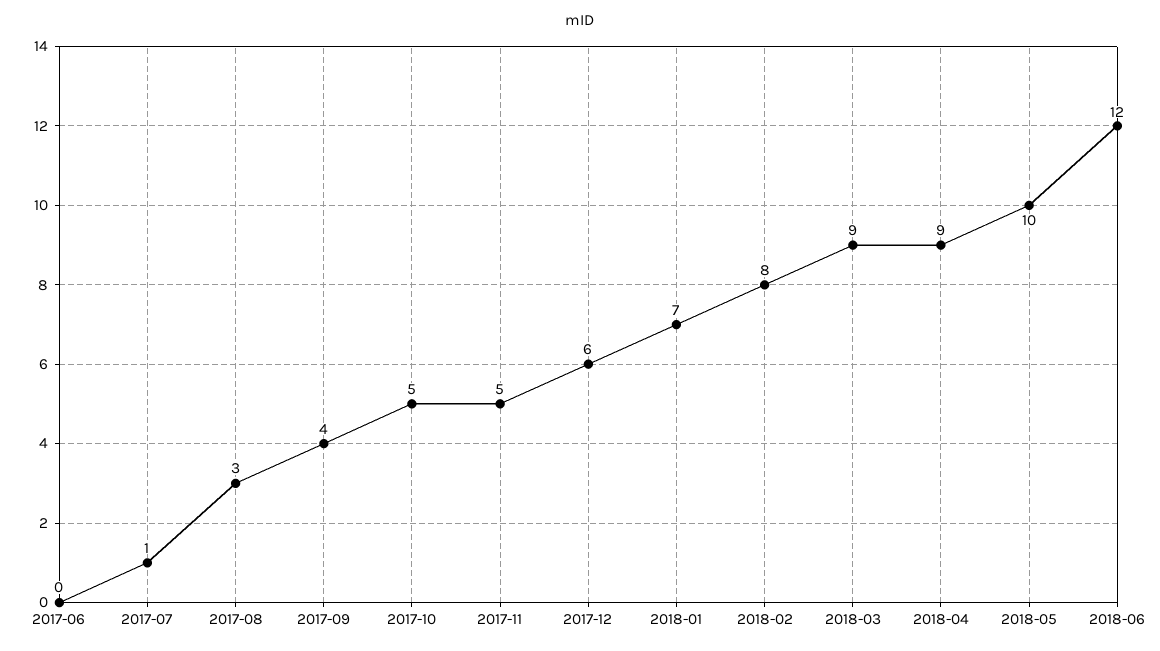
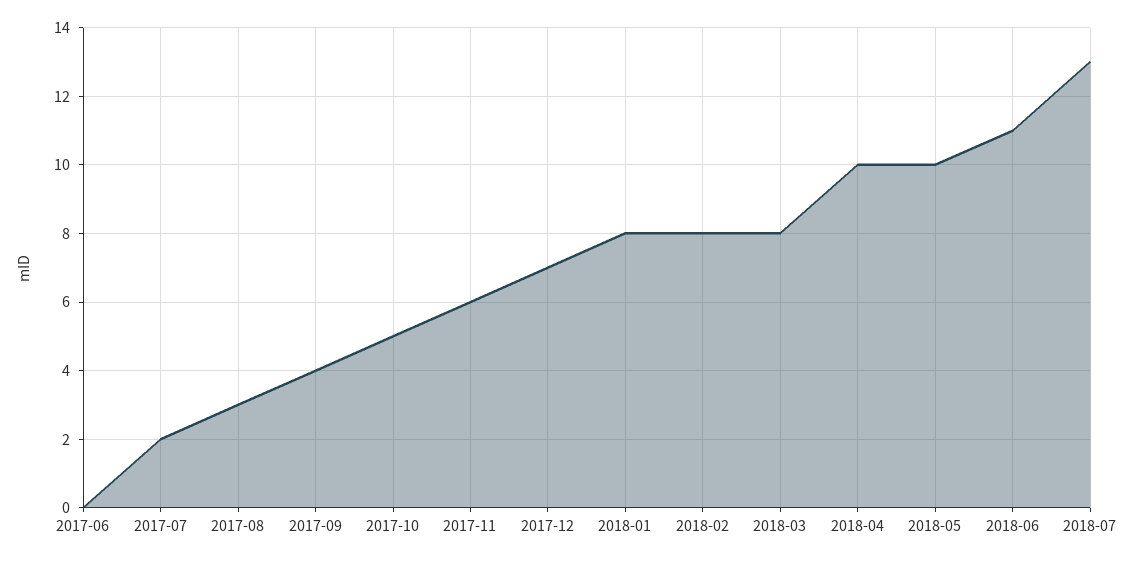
2017-07: 1 -> 2
2017-11: 5 -> 6
2017-12: 6 -> 7
2018-01: 7 -> 8
2018-03: 9 -> 8
2018-04: 9 -> 10
2018-06: 12 -> 11
2018-07: none -> 13

